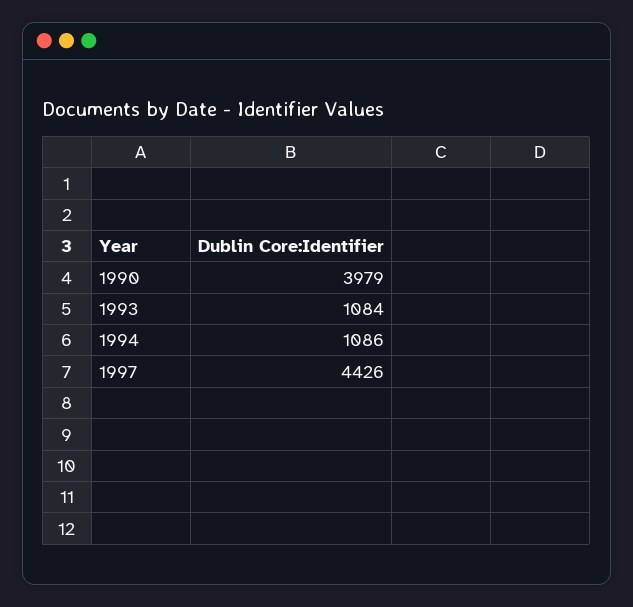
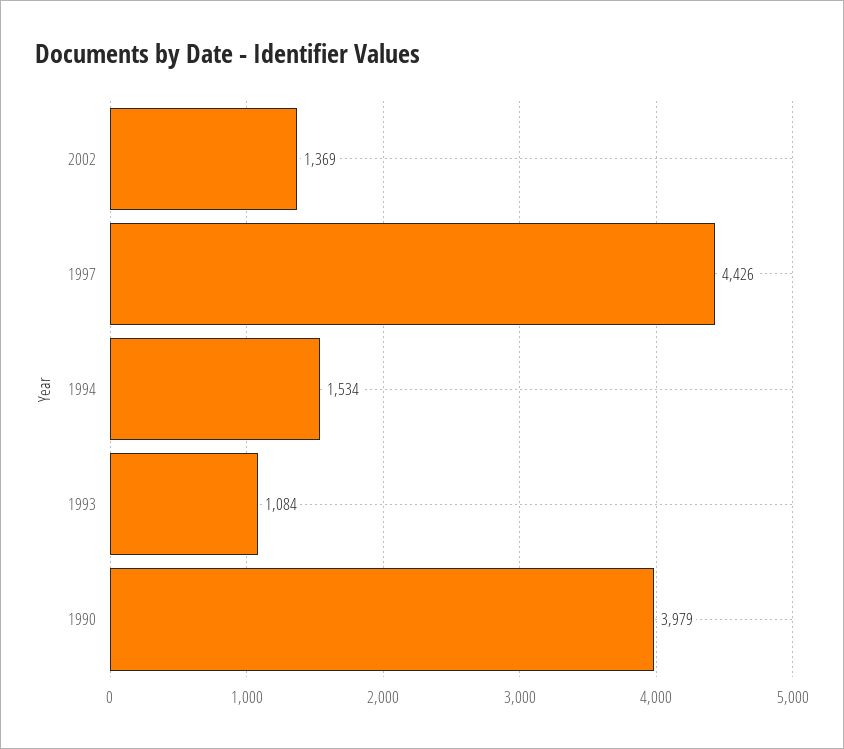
1994: 1086 -> 1534
2002: none -> 1369

